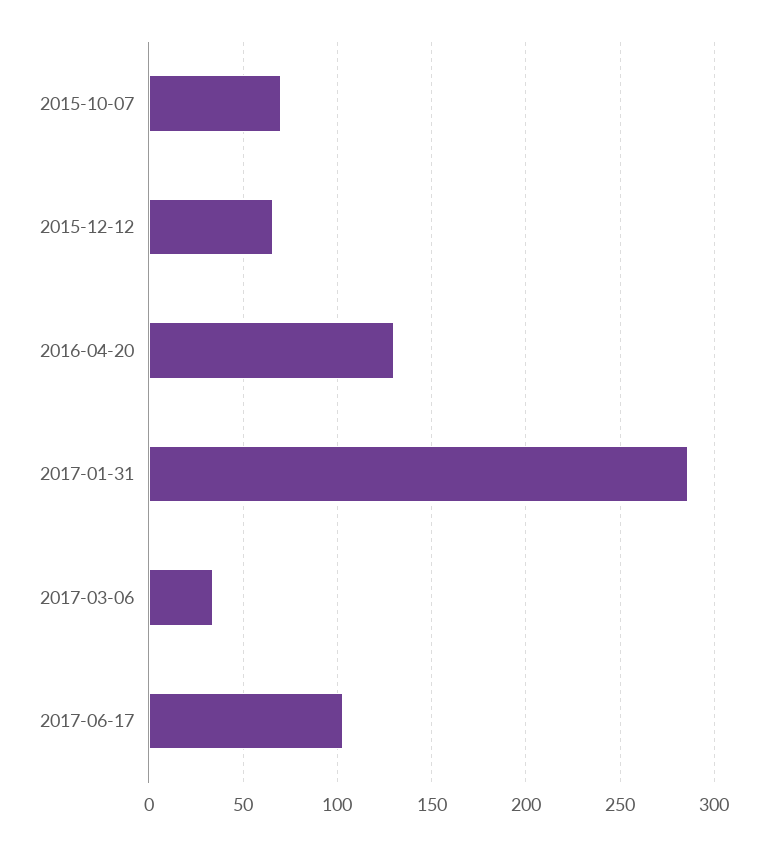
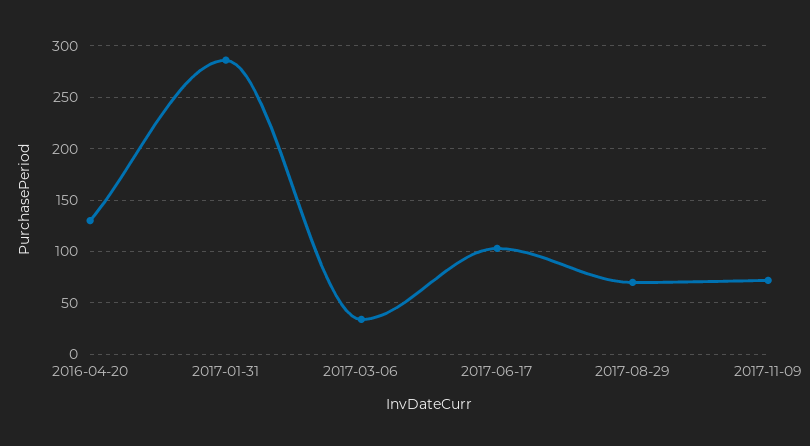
2015-10-07: 70 -> none
2015-12-12: 65 -> none
2017-08-29: none -> 70
2017-11-09: none -> 70

